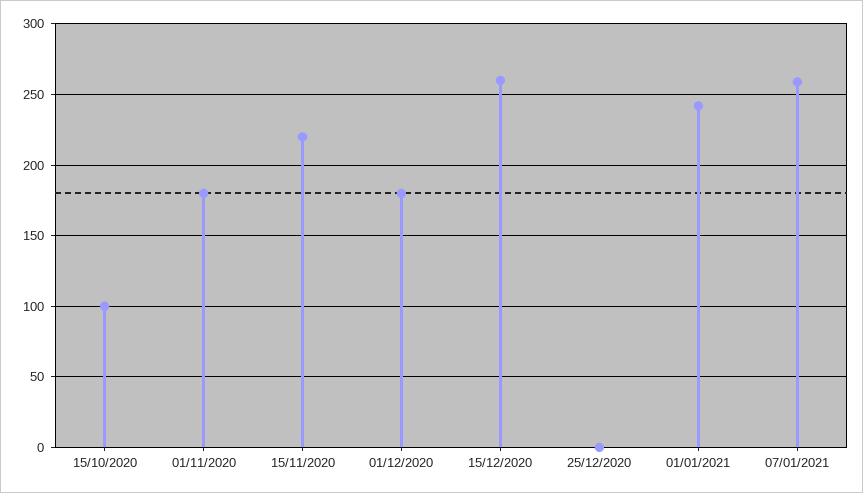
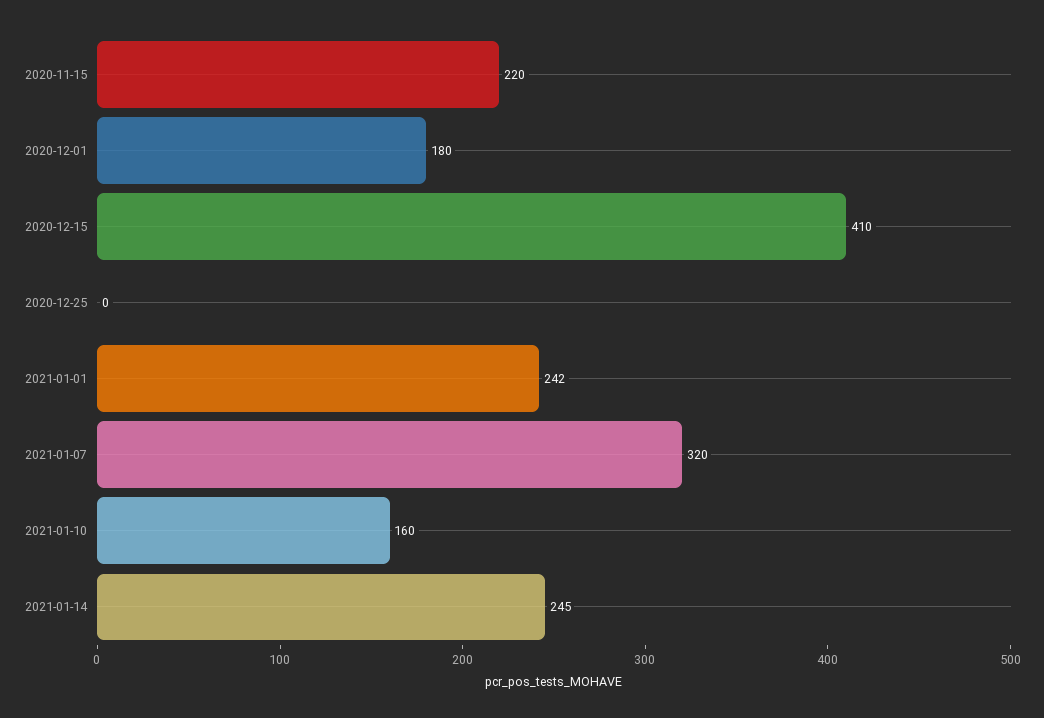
15/10/2020: 100 -> none
01/11/2020: 180 -> none
15/12/2020: 260 -> 410
07/01/2021: 260 -> 320
2021-01-10: none -> 160
2021-01-14: none -> 245

